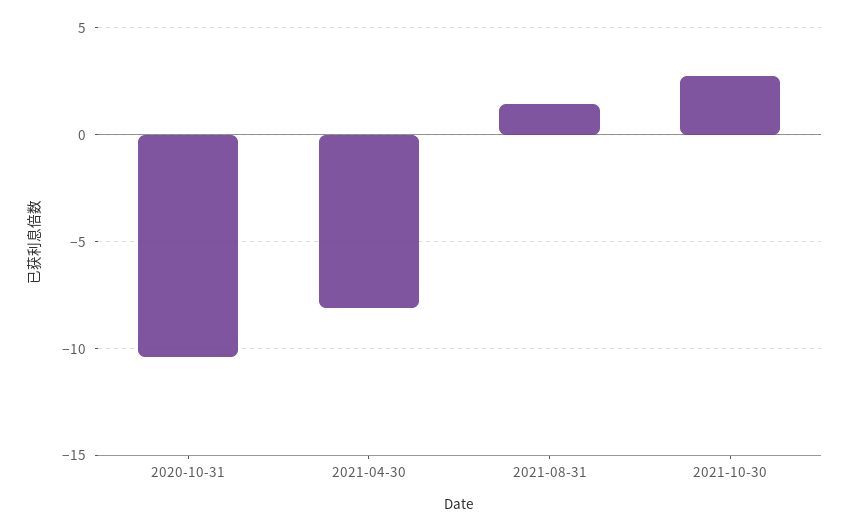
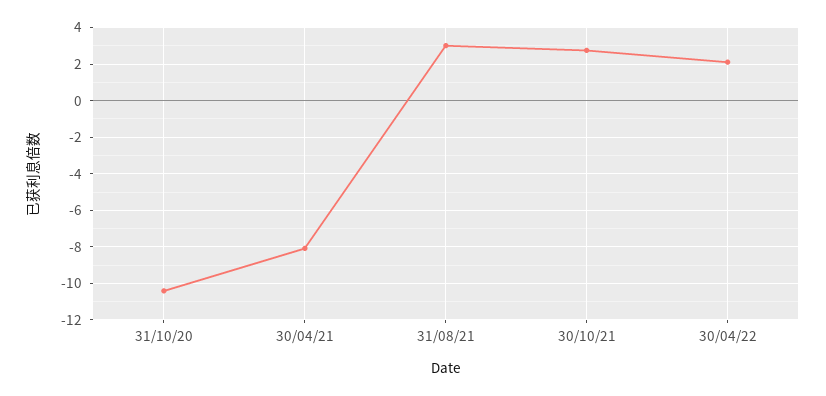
2021-08-31: 1.5 -> 3
30/04/22: none -> 2

